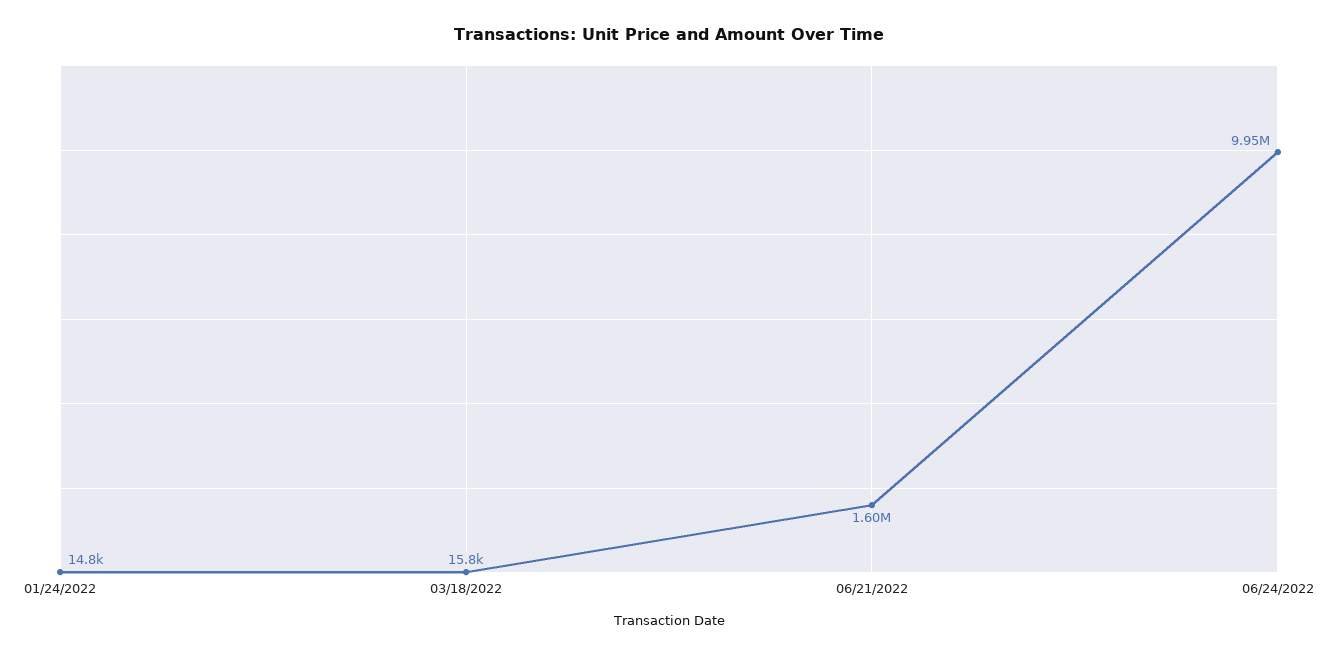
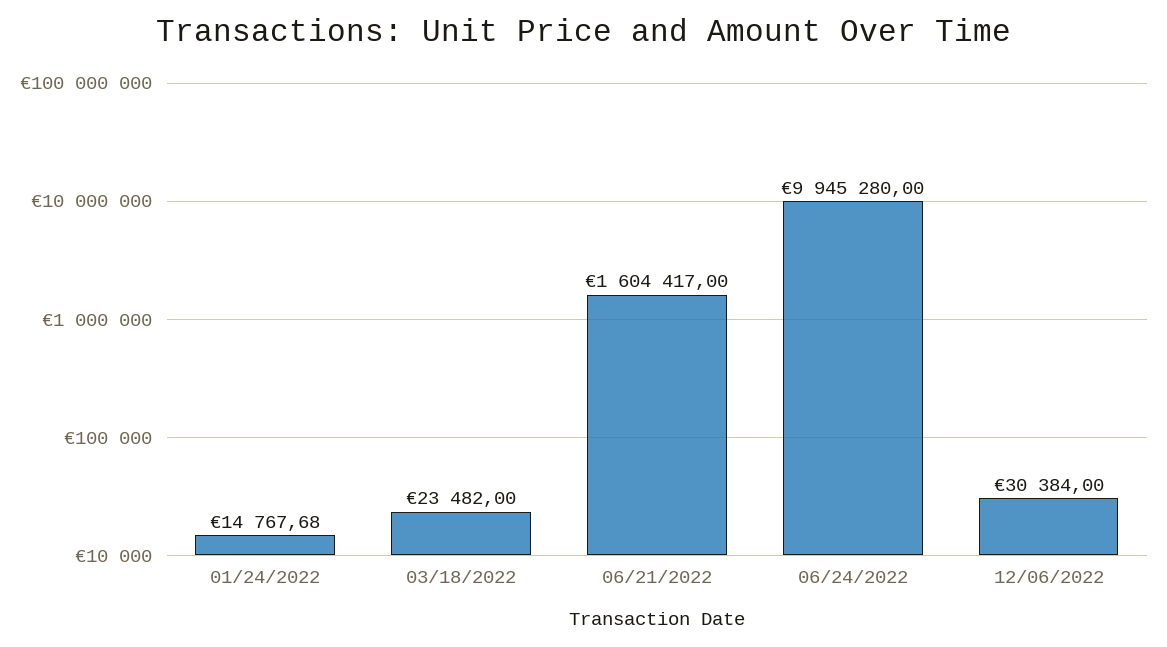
03/18/2022: 15800 -> 23482
12/06/2022: none -> 30384

